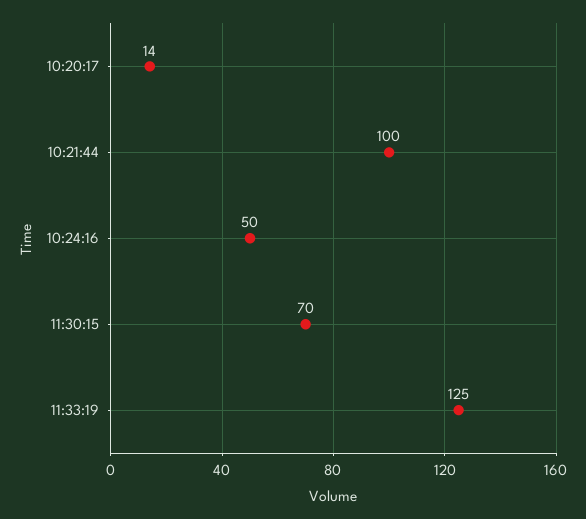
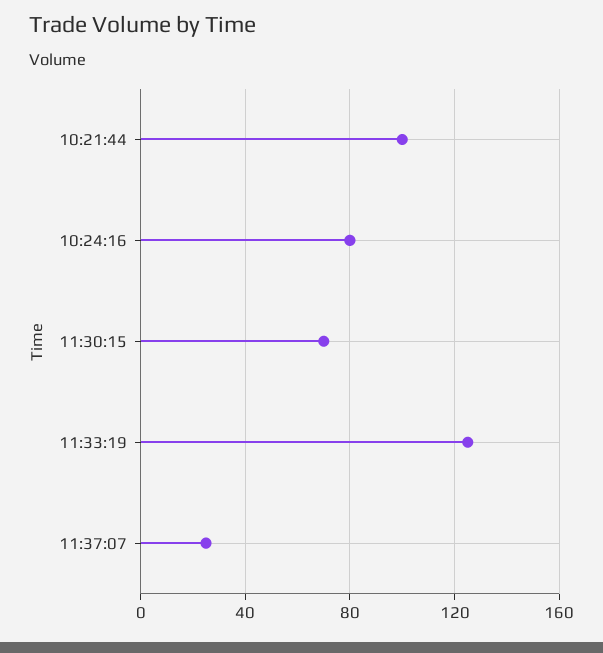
10:20:17: 14 -> none
10:24:16: 50 -> 80
11:37:07: none -> 25

